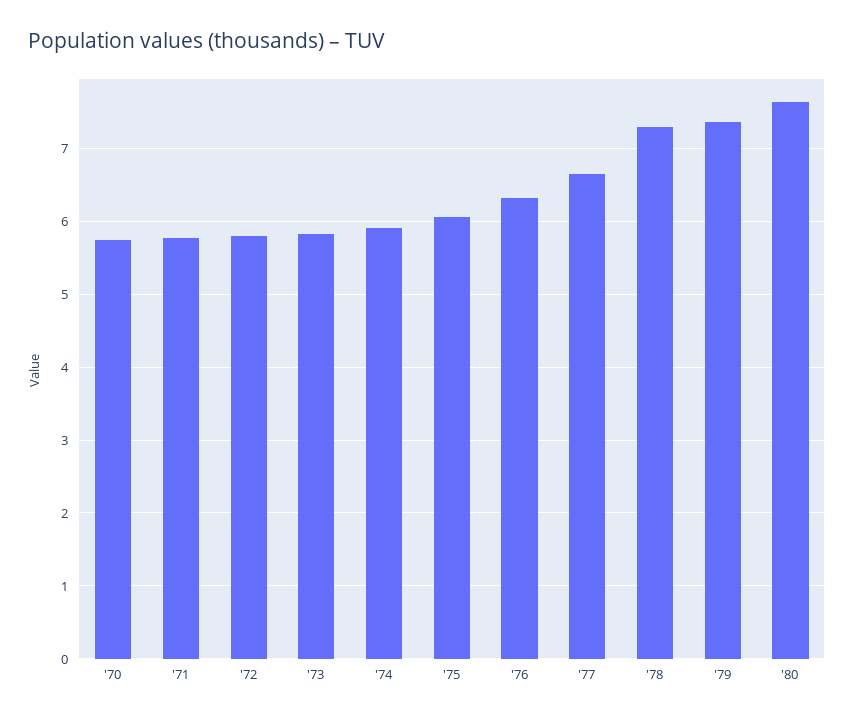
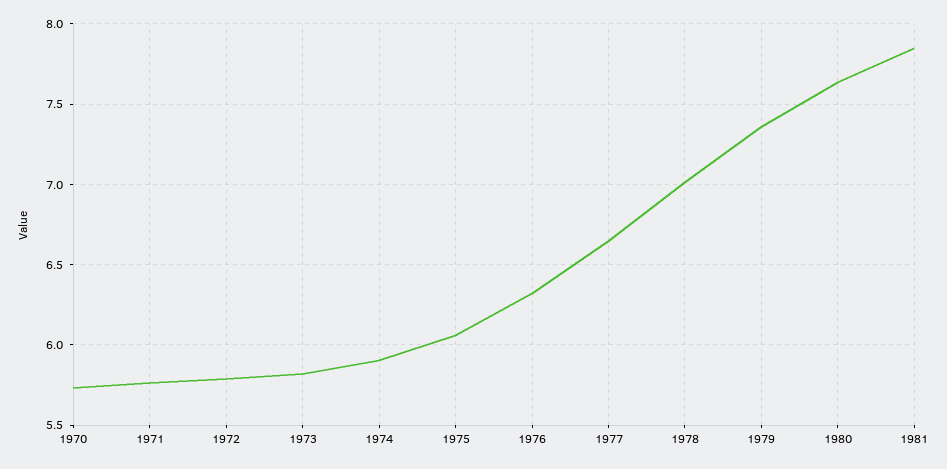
'78: 7.3 -> 7
1981: none -> 7.85

